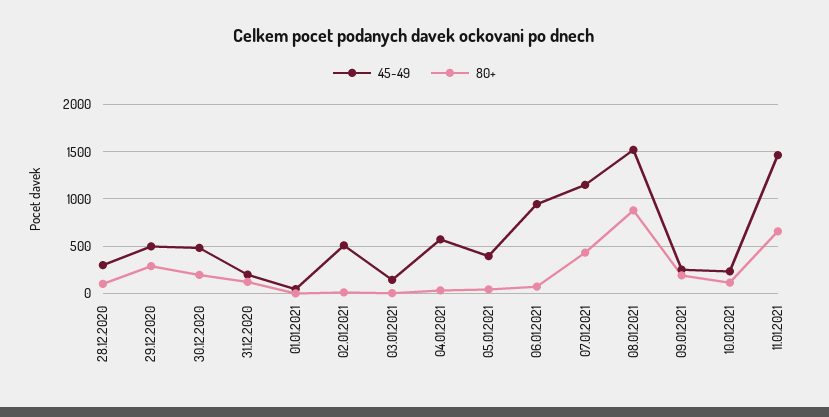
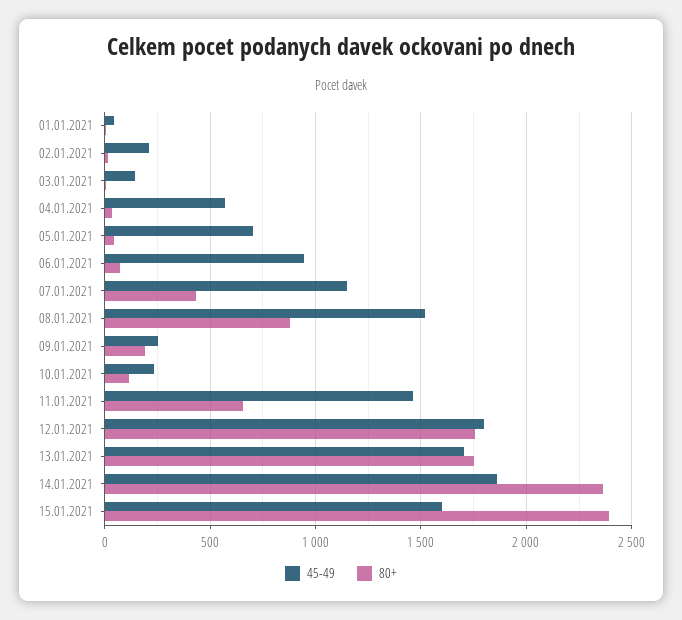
45-49, 28.12.2020: 300 -> none
80+, 28.12.2020: 100 -> none
45-49, 29.12.2020: 500 -> none
80+, 29.12.2020: 300 -> none
45-49, 30.12.2020: 500 -> none
80+, 30.12.2020: 200 -> none
45-49, 31.12.2020: 200 -> none
80+, 31.12.2020: 100 -> none
45-49, 02.01.2021: 500 -> 200
45-49, 05.01.2021: 400 -> 700
45-49, 12.01.2021: none -> 1800
80+, 12.01.2021: none -> 1750
45-49, 13.01.2021: none -> 1700
80+, 13.01.2021: none -> 1750
45-49, 14.01.2021: none -> 1850
80+, 14.01.2021: none -> 2350
45-49, 15.01.2021: none -> 1600
80+, 15.01.2021: none -> 2400

